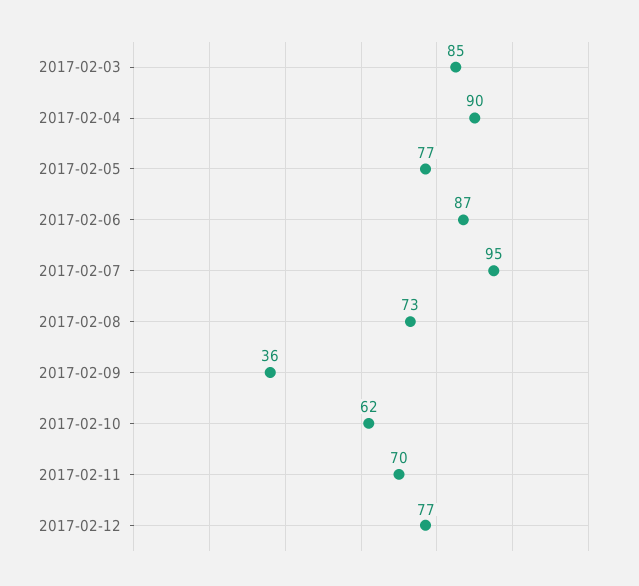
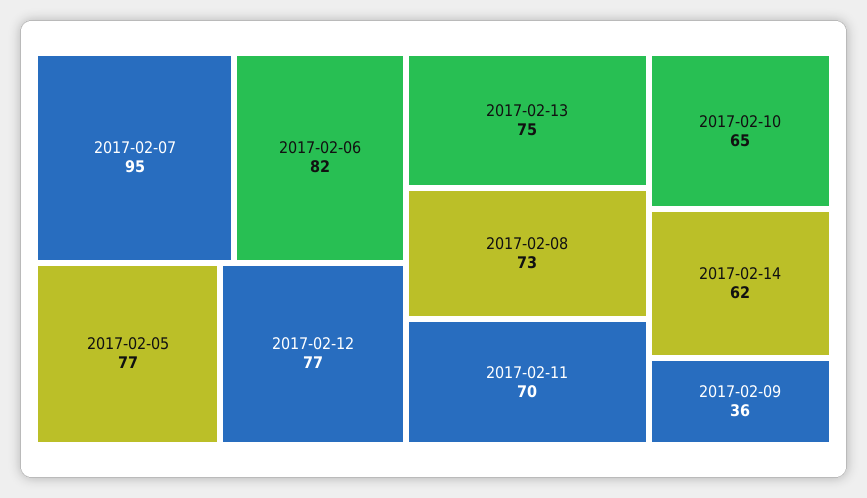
2017-02-03: 85 -> none
2017-02-04: 90 -> none
2017-02-06: 87 -> 82
2017-02-10: 62 -> 65
2017-02-13: none -> 75
2017-02-14: none -> 62

